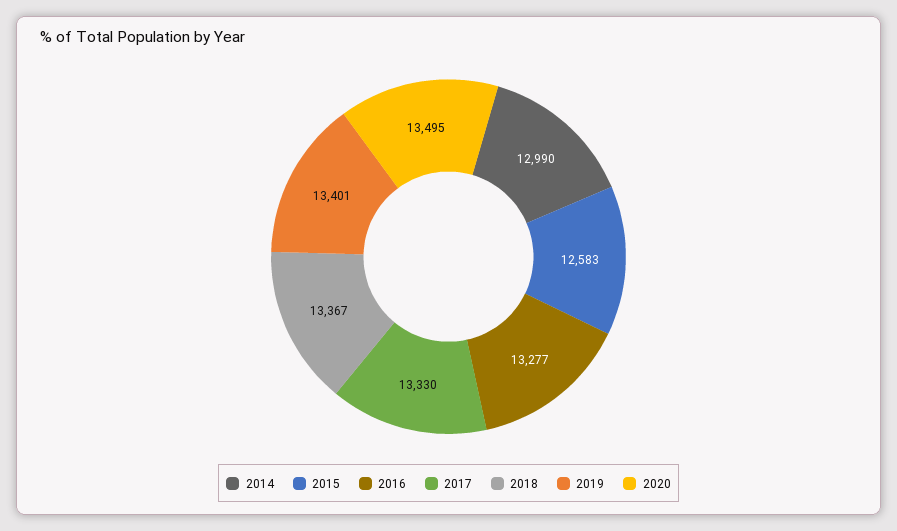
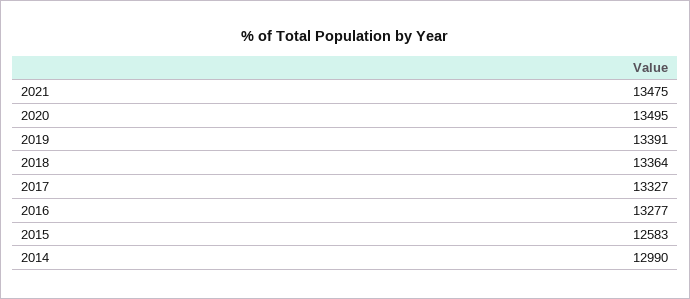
2017: 13330 -> 13327
2018: 13367 -> 13364
2019: 13401 -> 13391
2021: none -> 13475

